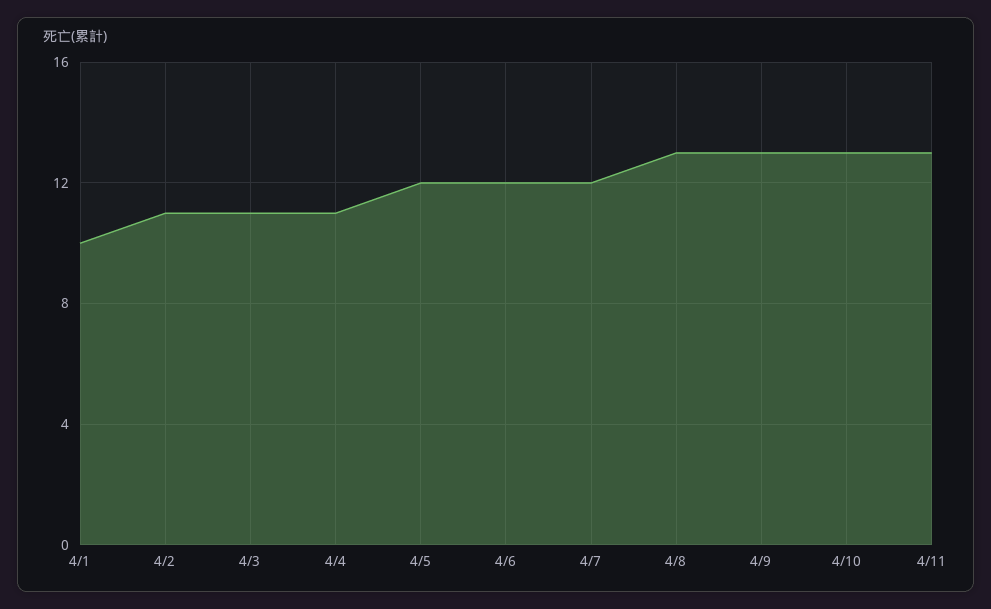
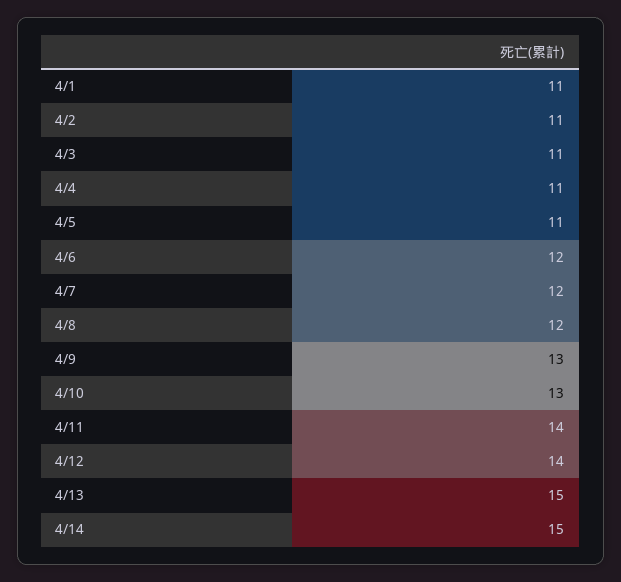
4/1: 10 -> 11
4/5: 12 -> 11
4/8: 13 -> 12
4/11: 13 -> 14
4/12: none -> 14
4/13: none -> 15
4/14: none -> 15

